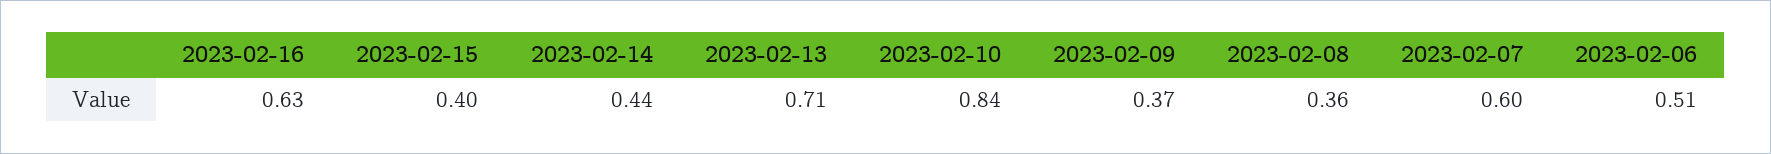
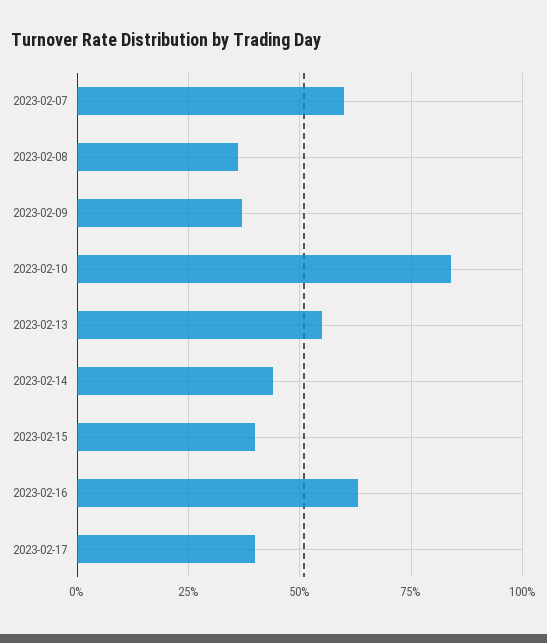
2023-02-13: 0.71 -> 0.55
2023-02-06: 0.51 -> none
2023-02-17: none -> 0.4

